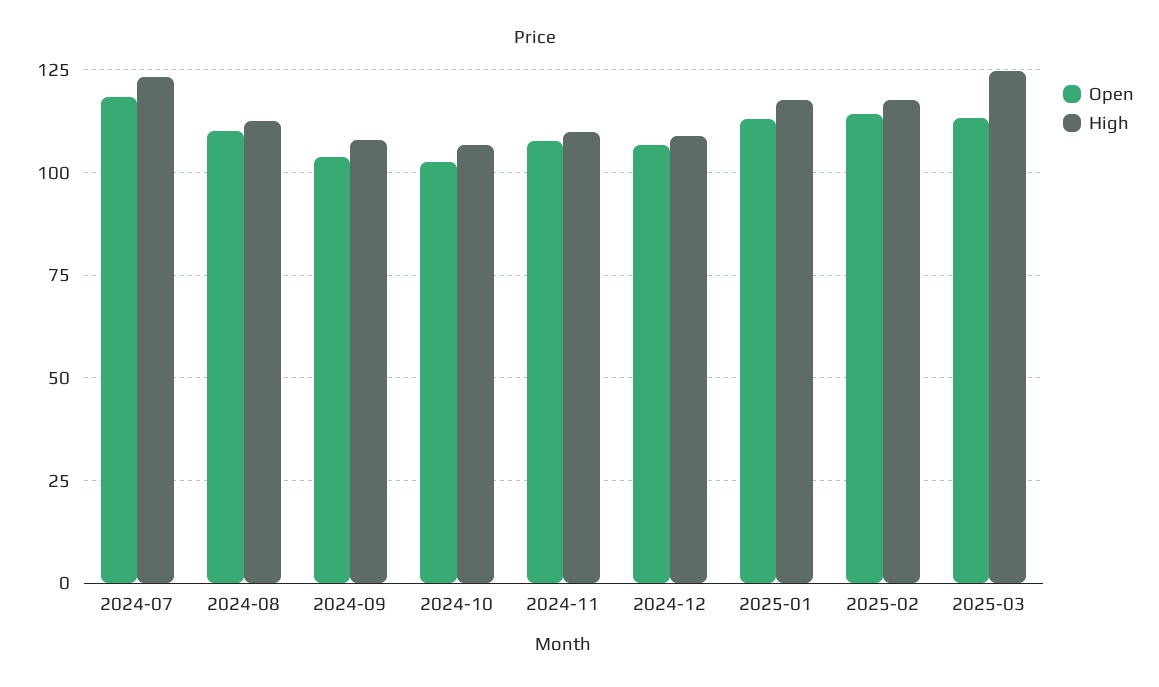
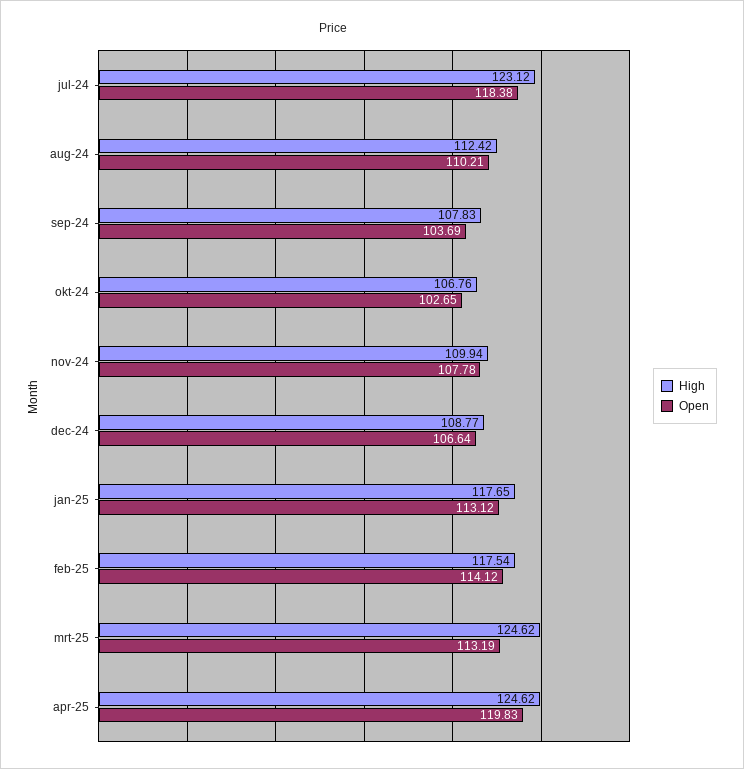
High, apr-25: none -> 124.62
Open, apr-25: none -> 119.83

